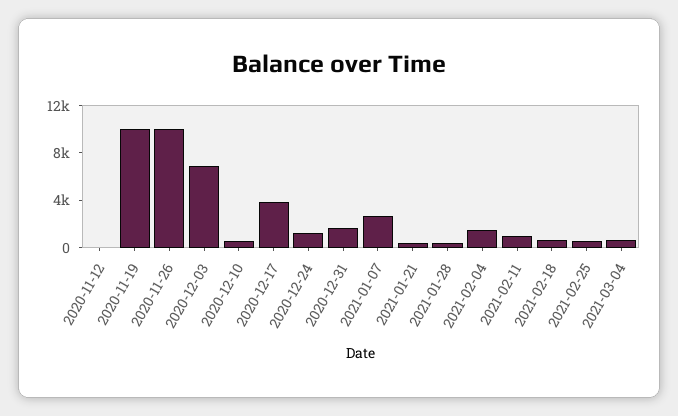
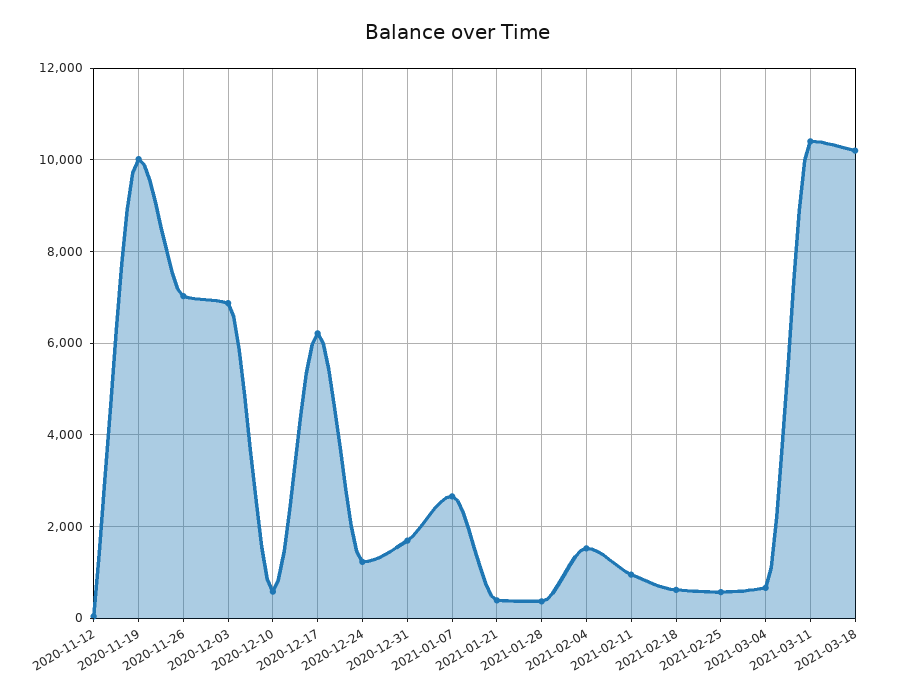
2020-11-26: 10000 -> 7000
2020-12-17: 4000 -> 6200
2021-03-11: none -> 10400
2021-03-18: none -> 10200

